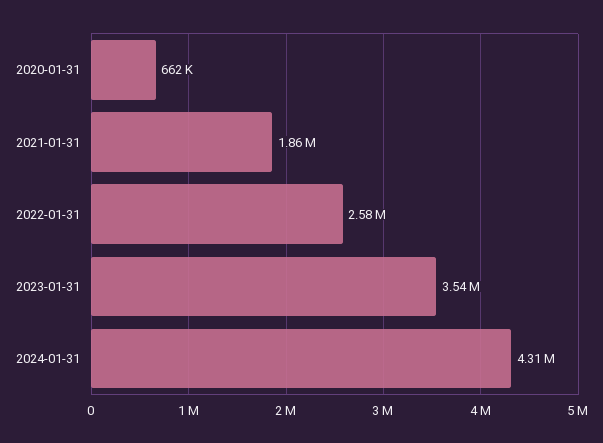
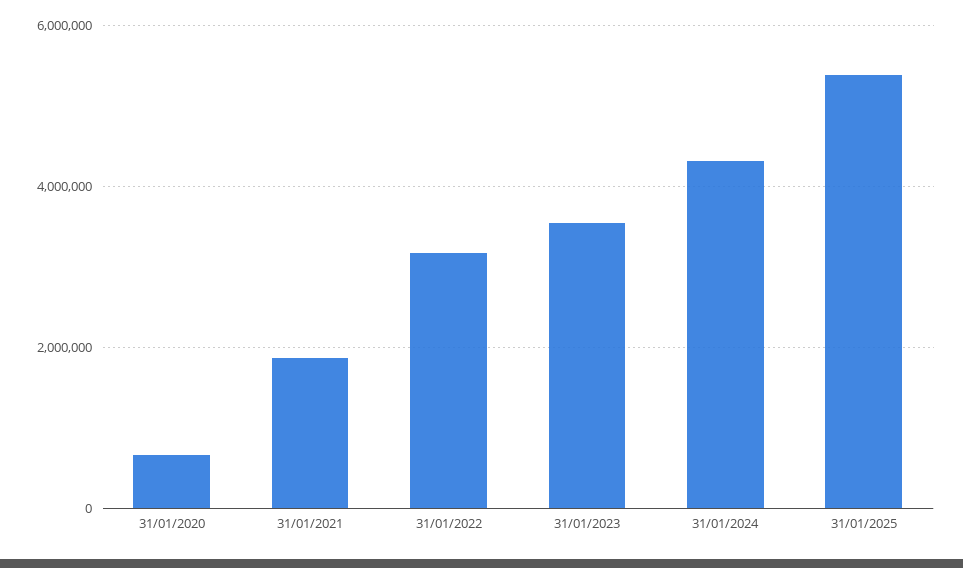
2022-01-31: 2580000 -> 3200000
31/01/2025: none -> 5400000

